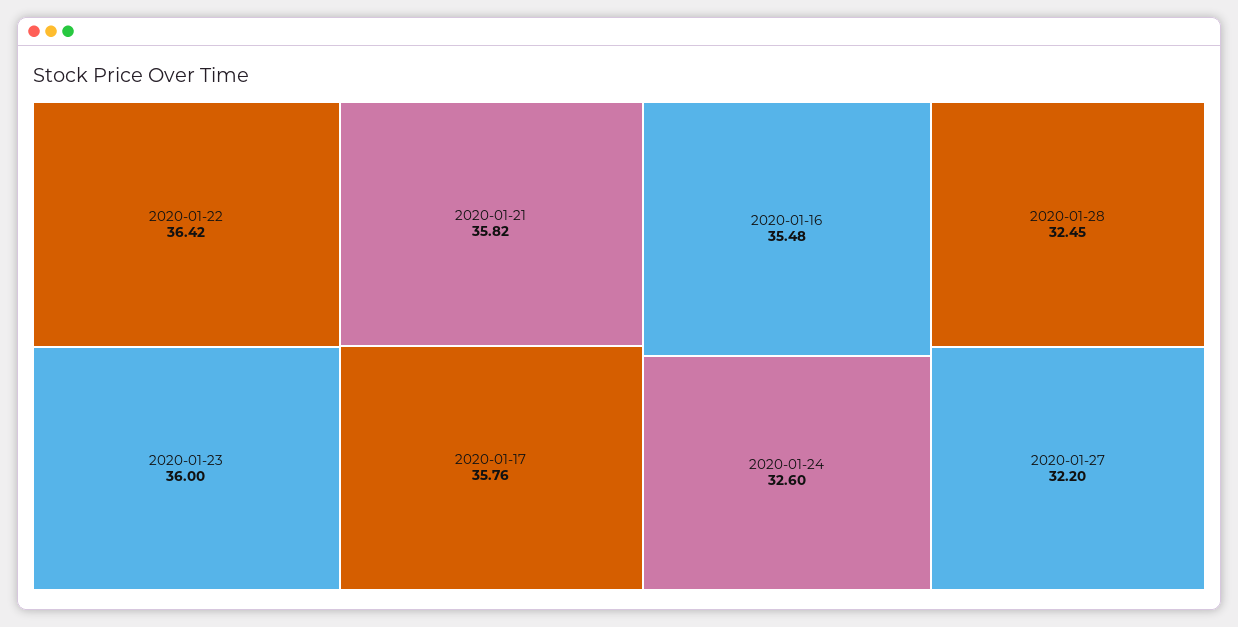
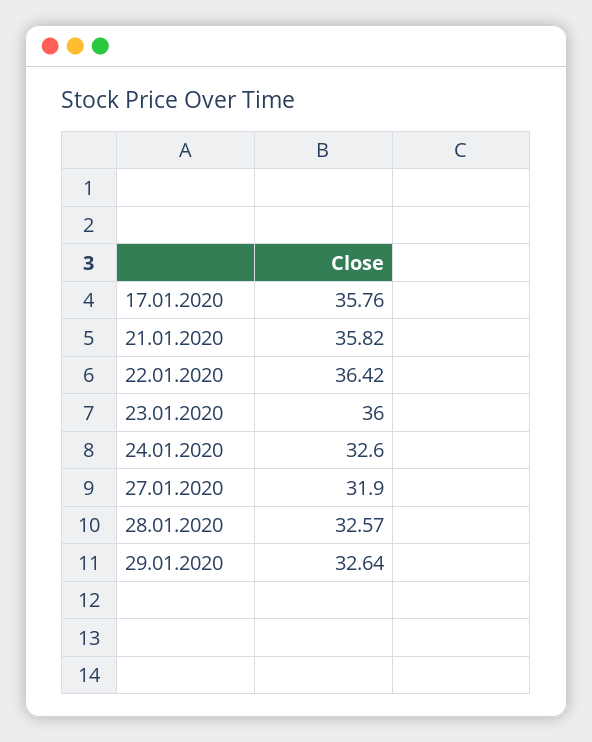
2020-01-16: 35.48 -> none
2020-01-28: 32.45 -> 32.57
2020-01-27: 32.2 -> 31.9
29.01.2020: none -> 32.64

